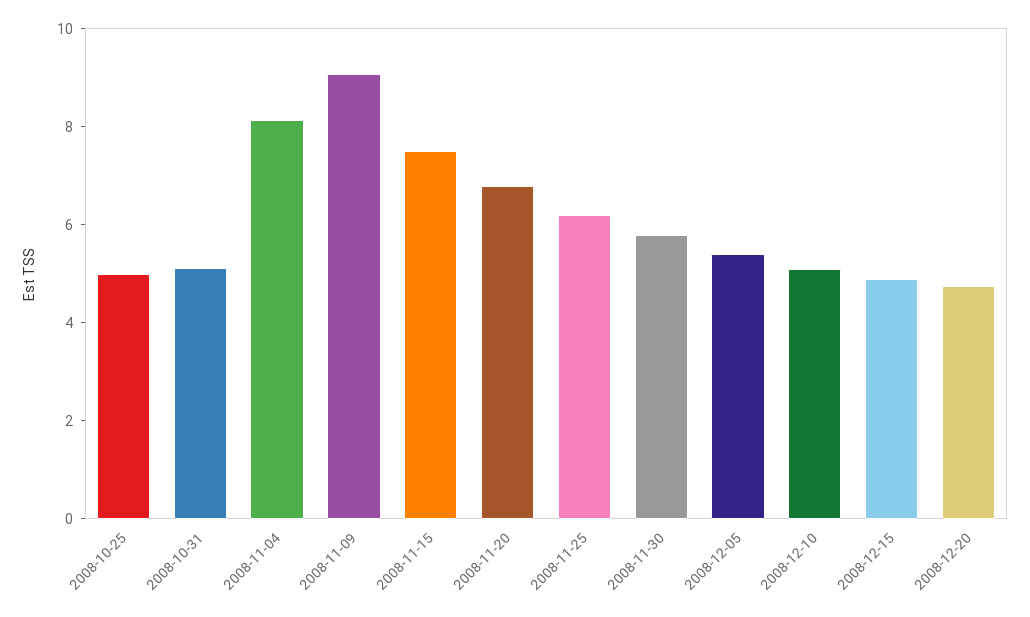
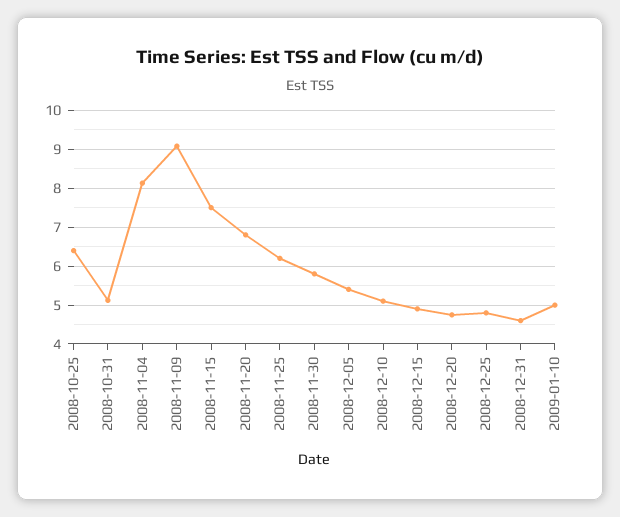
2008-10-25: 5 -> 6.4
2008-12-25: none -> 4.8
2008-12-31: none -> 4.6
2009-01-10: none -> 5

